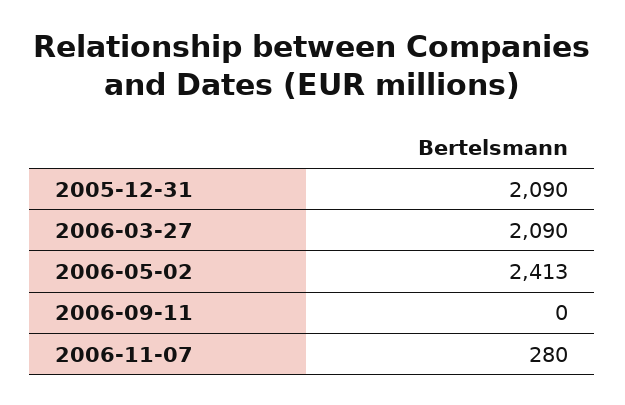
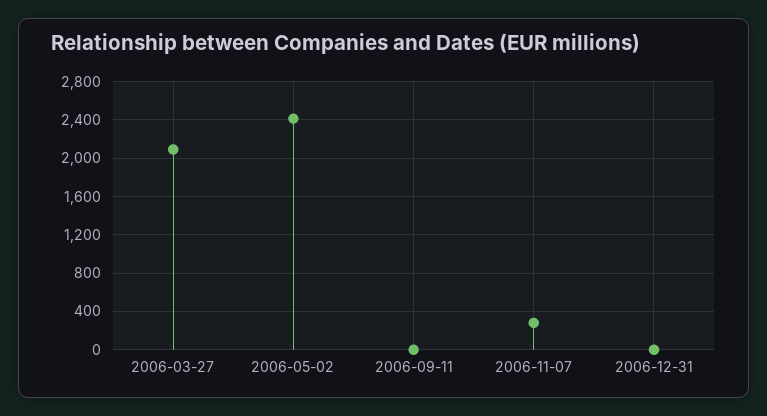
2005-12-31: 2090 -> none
2006-12-31: none -> 0

